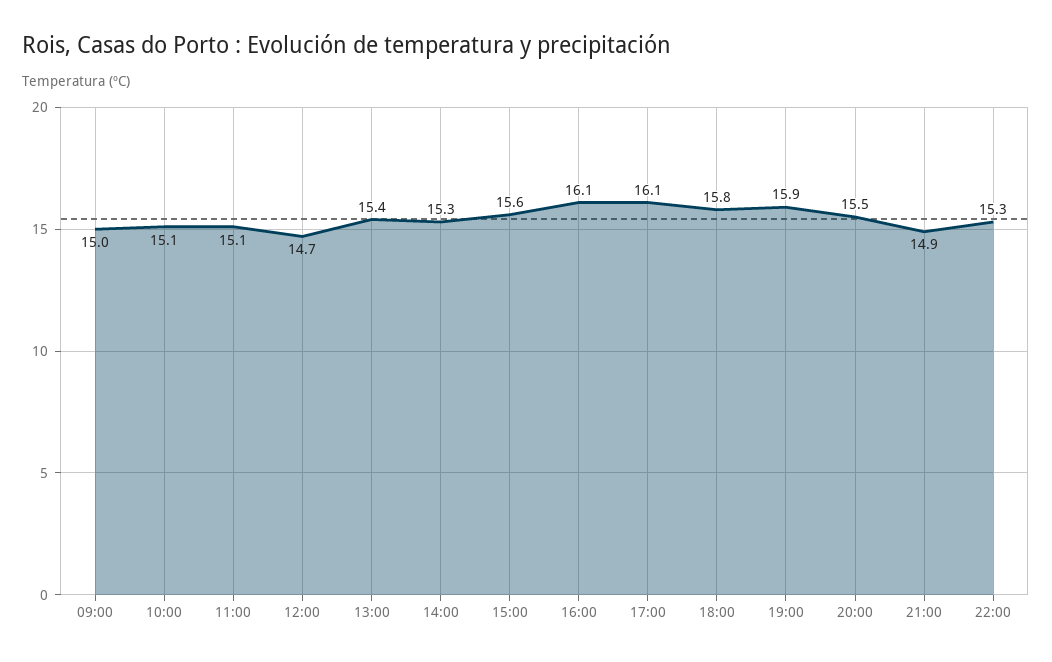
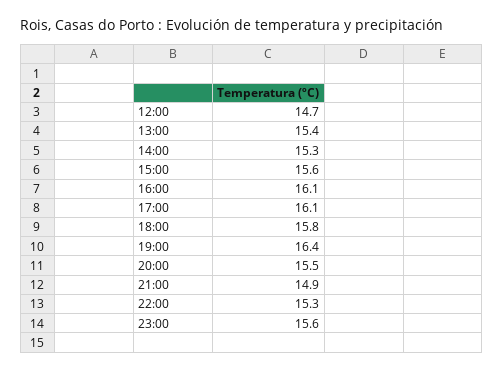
09:00: 15 -> none
10:00: 15.1 -> none
11:00: 15.1 -> none
19:00: 15.9 -> 16.4
23:00: none -> 15.6

